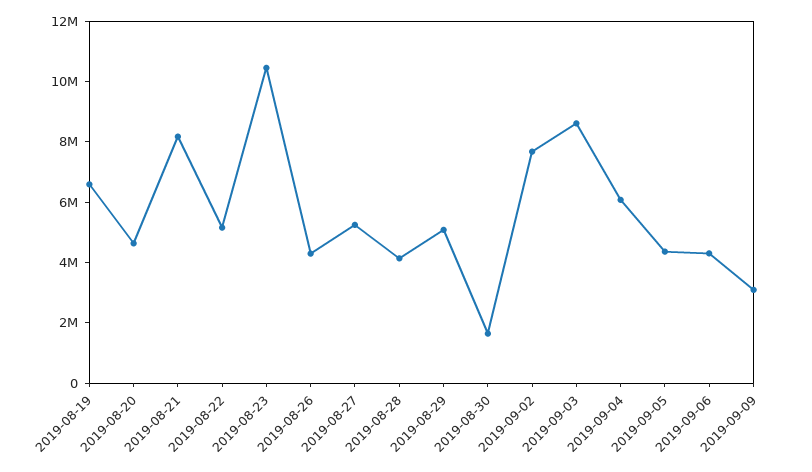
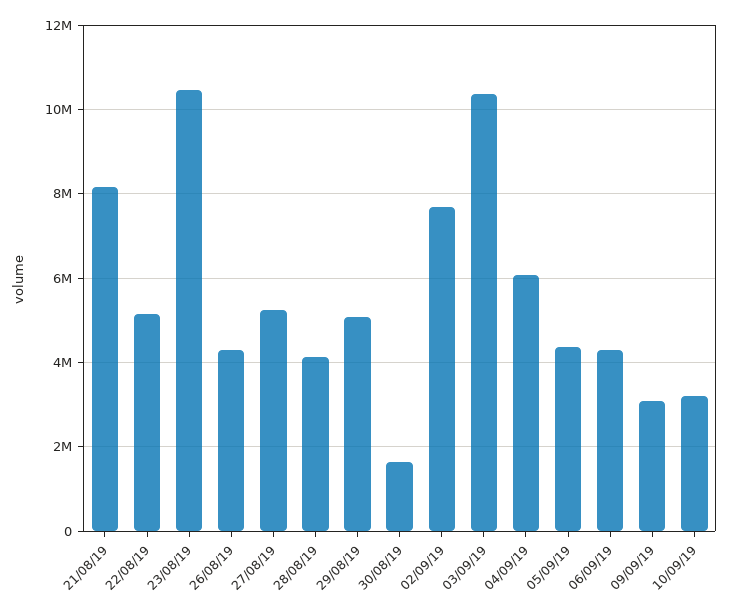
2019-08-19: 6500000 -> none
2019-08-20: 4500000 -> none
2019-09-03: 8500000 -> 10400000
10/09/19: none -> 3200000

